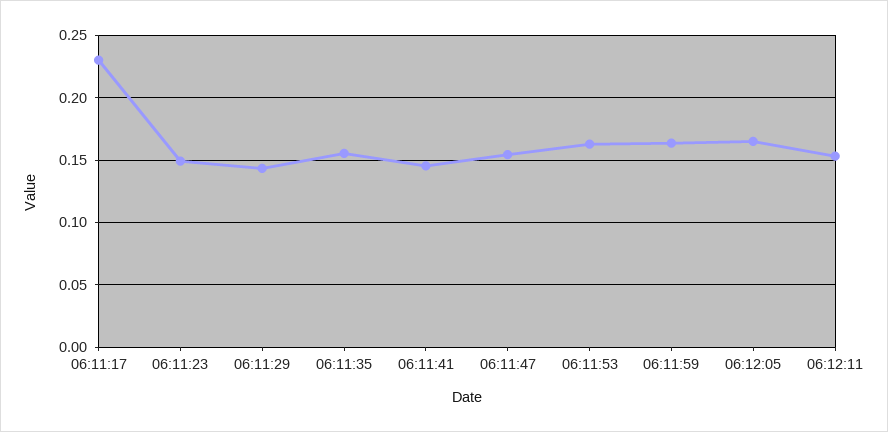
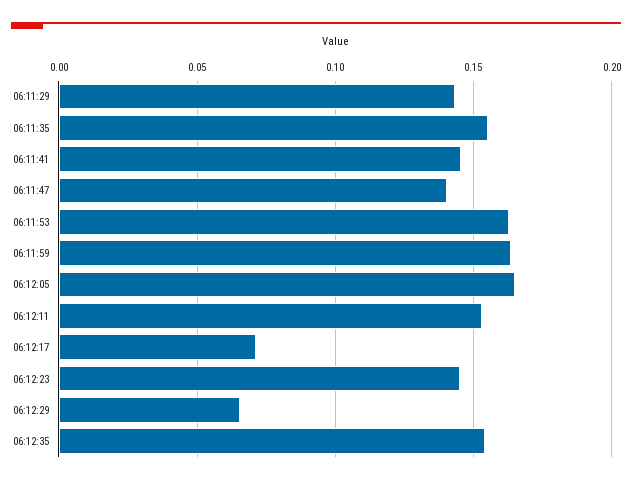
06:11:17: 0.23 -> none
06:11:23: 0.15 -> none
06:11:47: 0.155 -> 0.14
06:12:17: none -> 0.07
06:12:23: none -> 0.145
06:12:29: none -> 0.065
06:12:35: none -> 0.155

